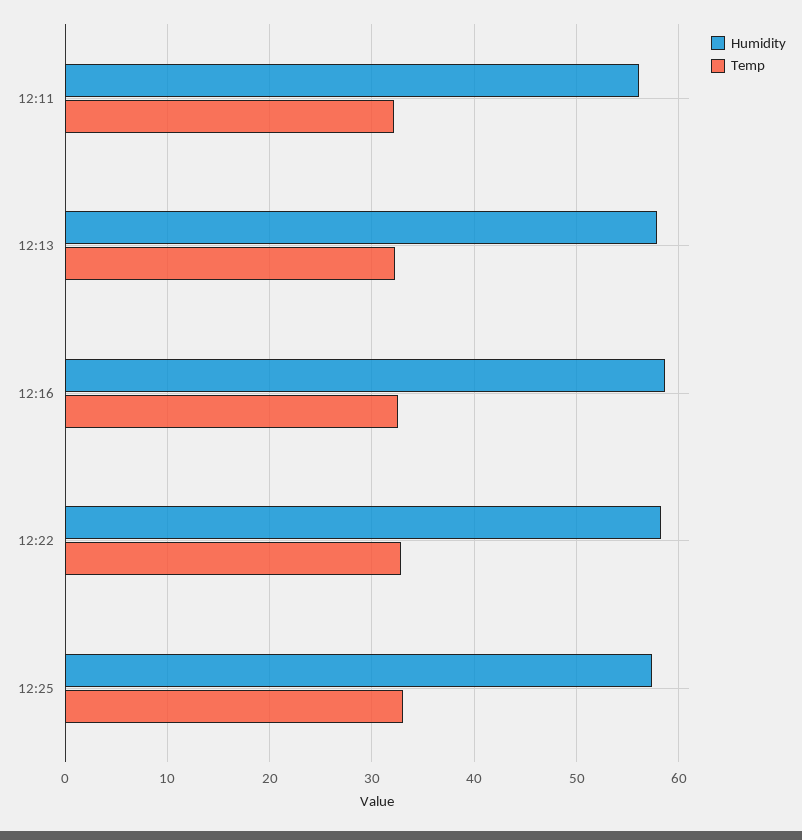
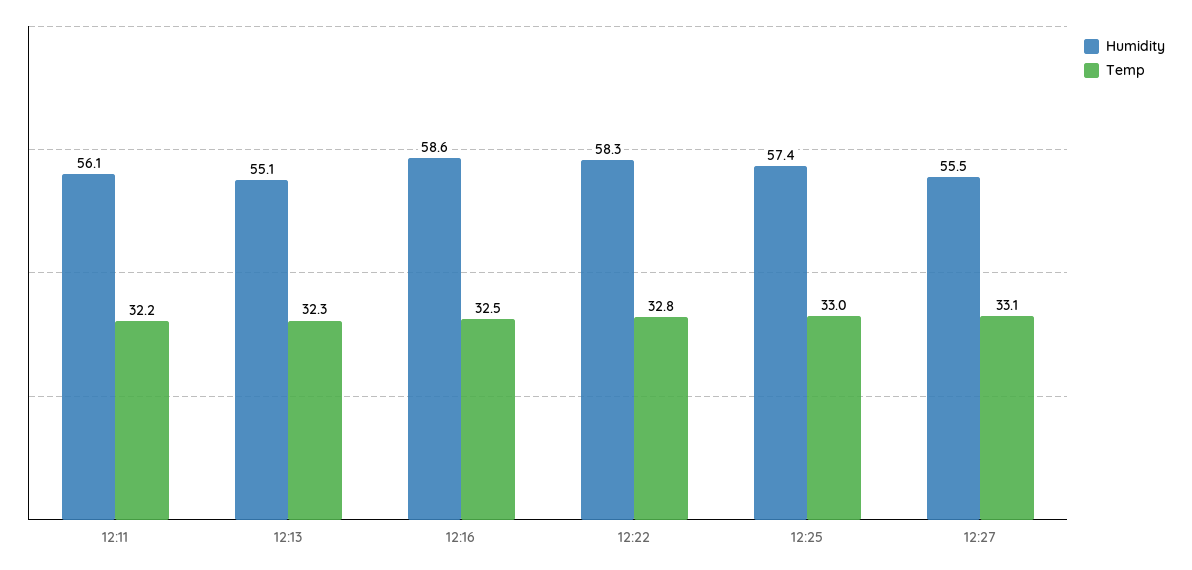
Humidity, 12:13: 58 -> 55.1
Humidity, 12:27: none -> 55.5
Temp, 12:27: none -> 33.1

